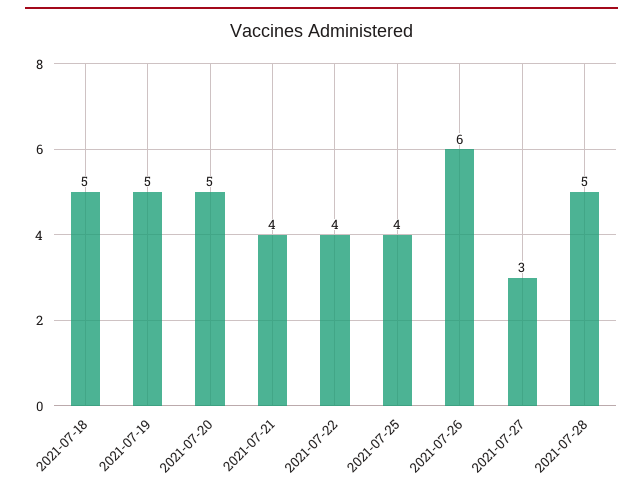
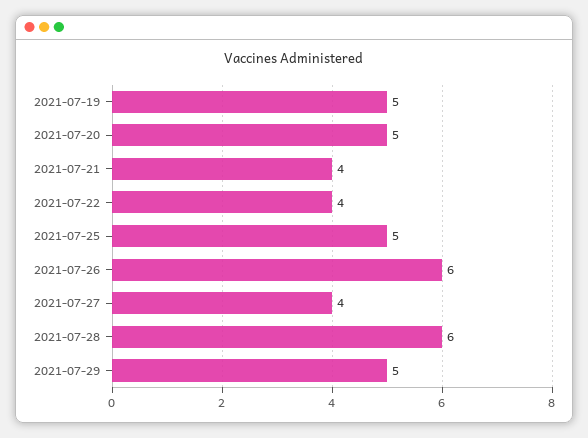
2021-07-18: 5 -> none
2021-07-25: 4 -> 5
2021-07-27: 3 -> 4
2021-07-28: 5 -> 6
2021-07-29: none -> 5

